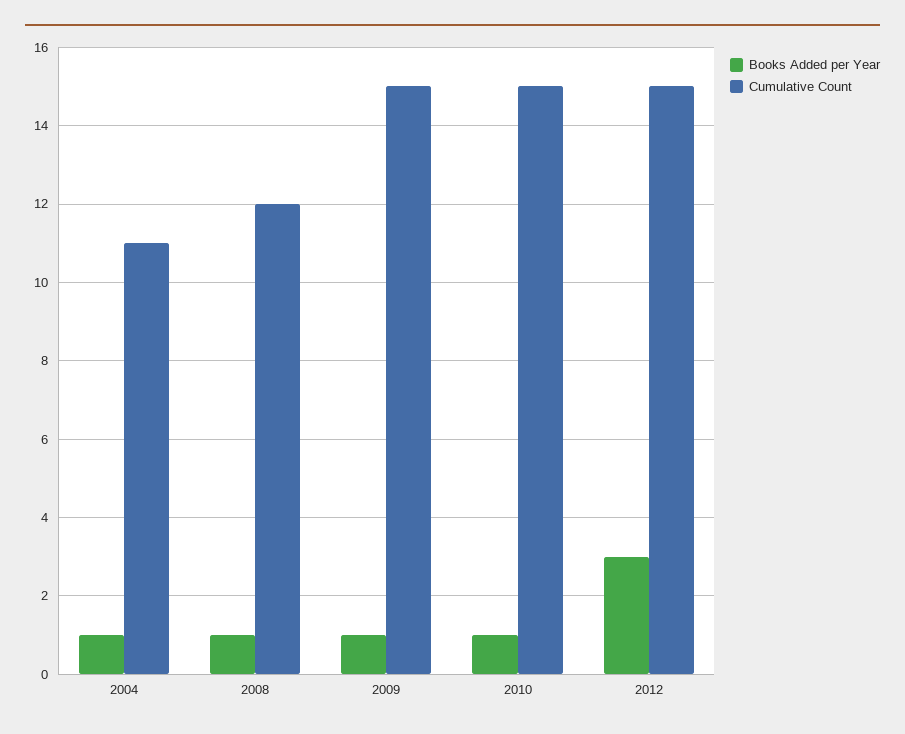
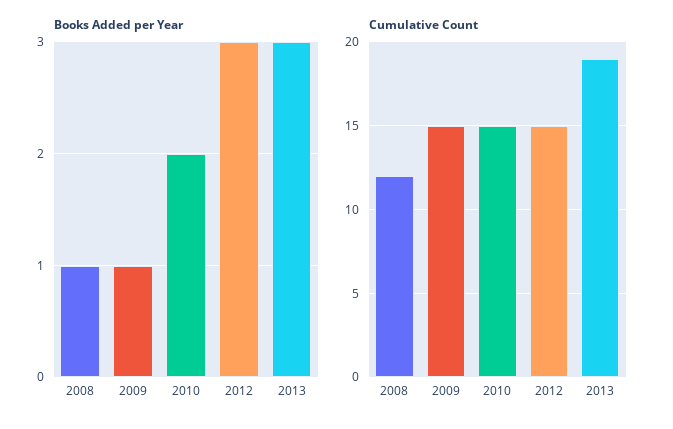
Books Added per Year, 2004: 1 -> none
Cumulative Count, 2004: 11 -> none
Books Added per Year, 2010: 1 -> 2
Books Added per Year, 2013: none -> 3
Cumulative Count, 2013: none -> 19

